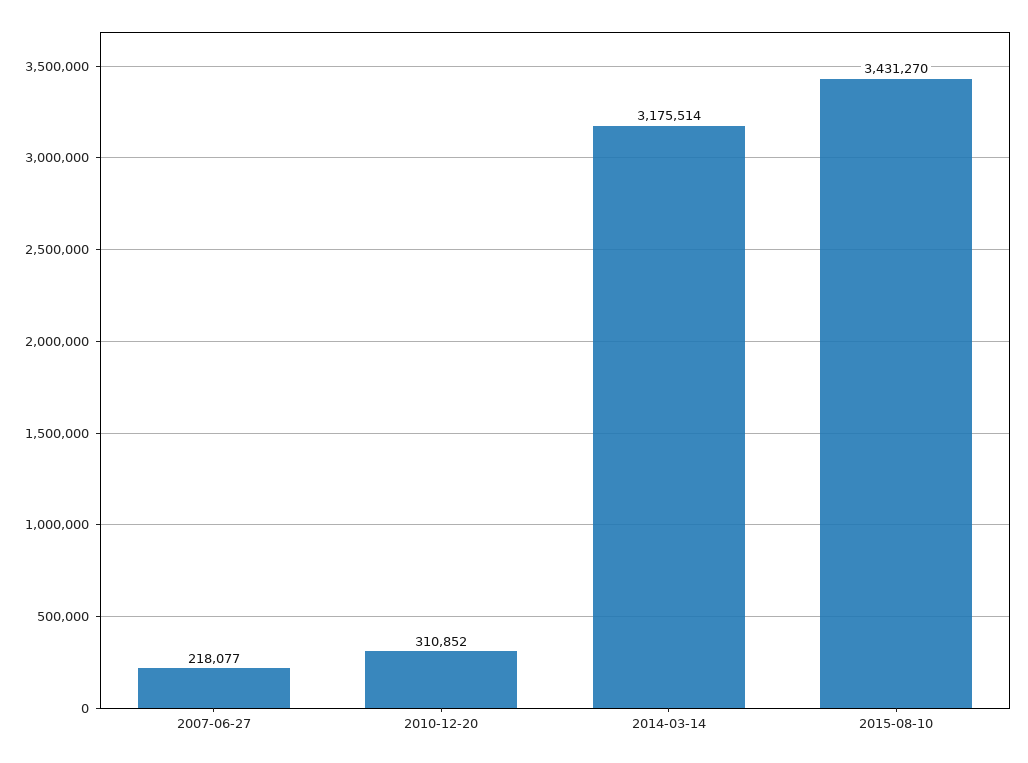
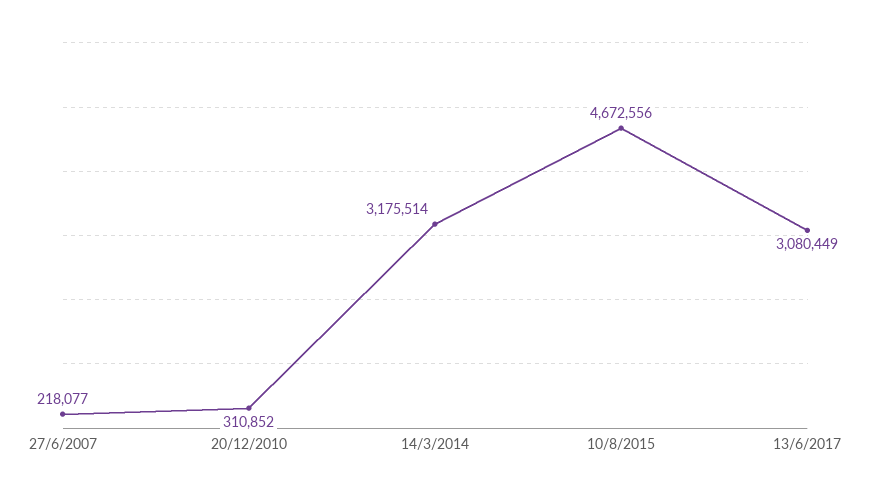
2015-08-10: 3431270 -> 4672556
13/6/2017: none -> 3080449

